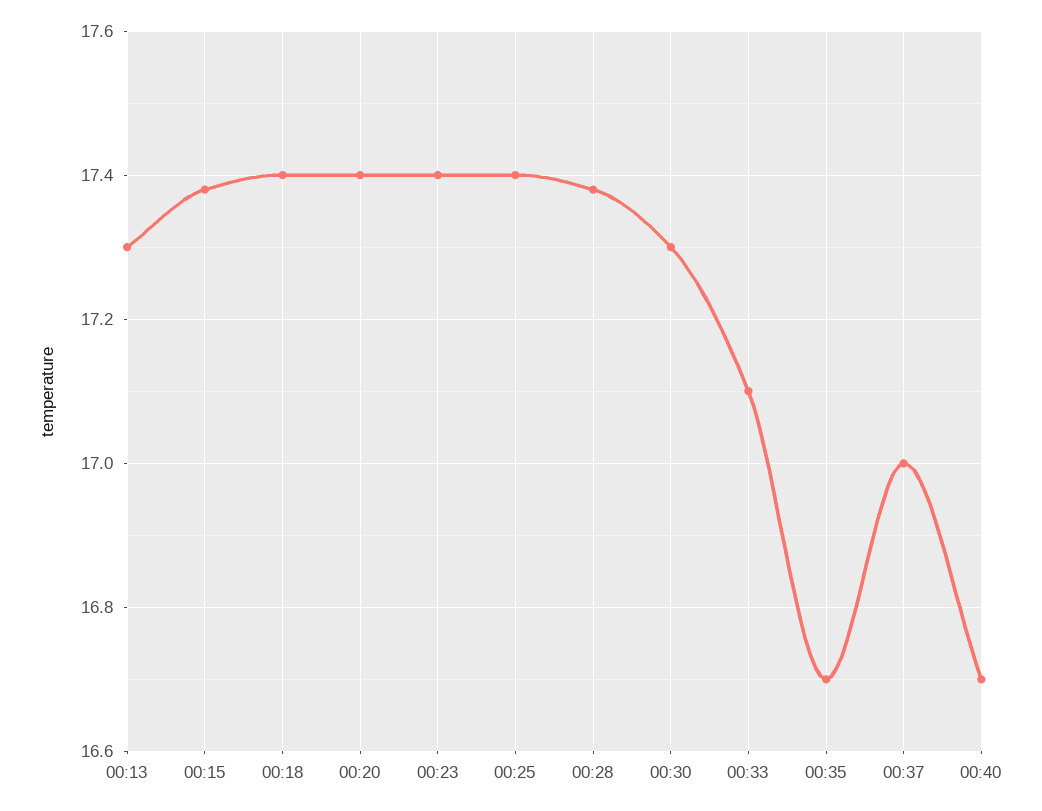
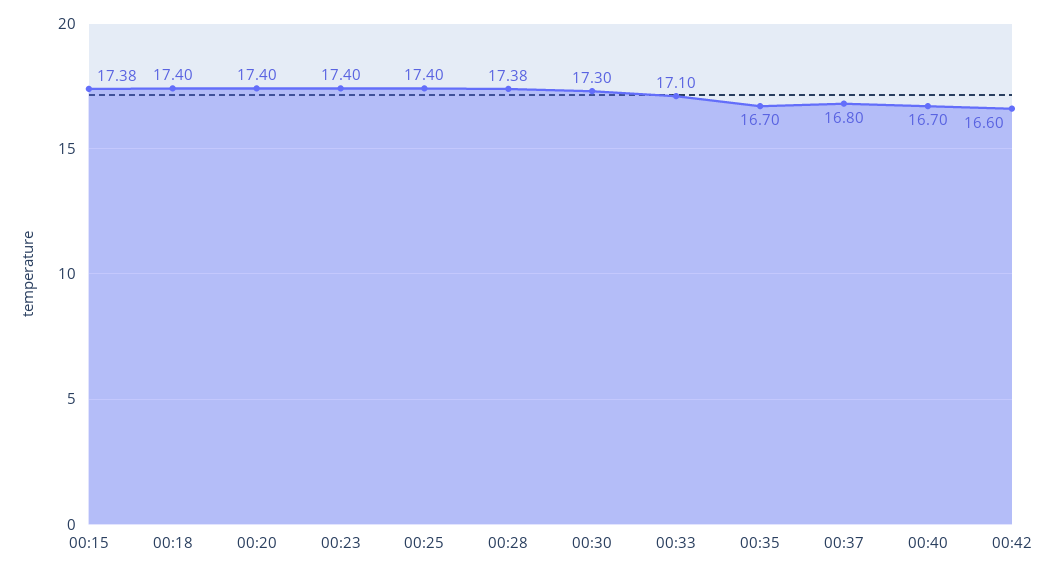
00:13: 17.3 -> none
00:37: 17 -> 16.8
00:42: none -> 16.6

